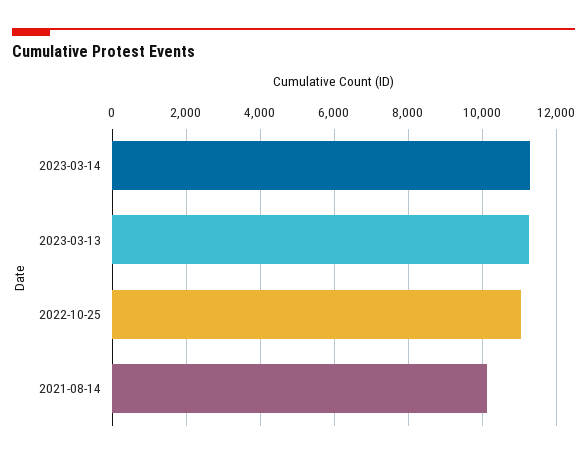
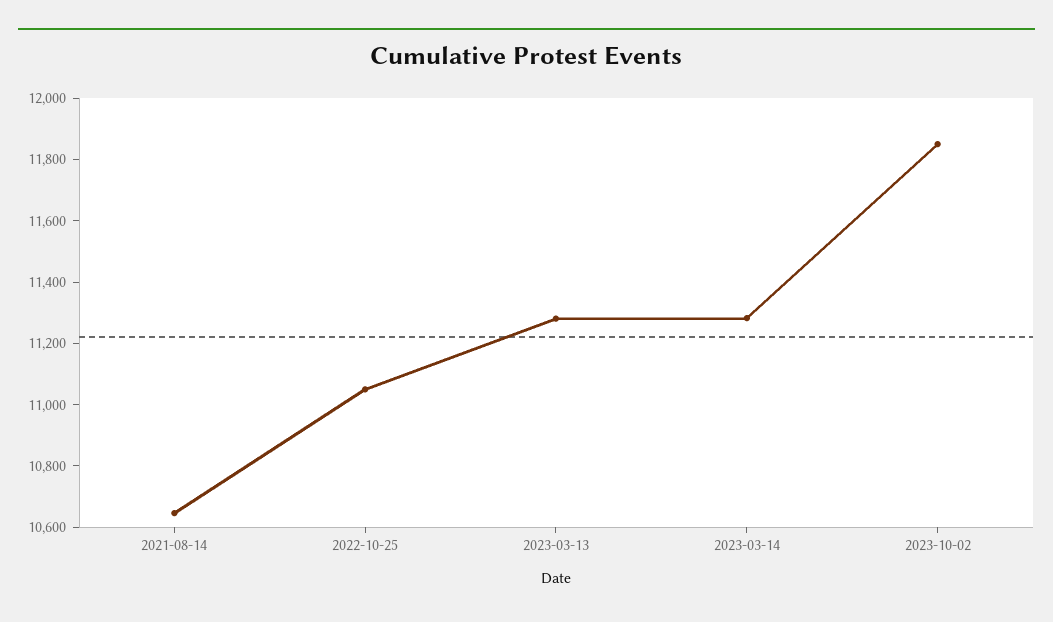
2021-08-14: 10200 -> 10650
2023-10-02: none -> 11850

